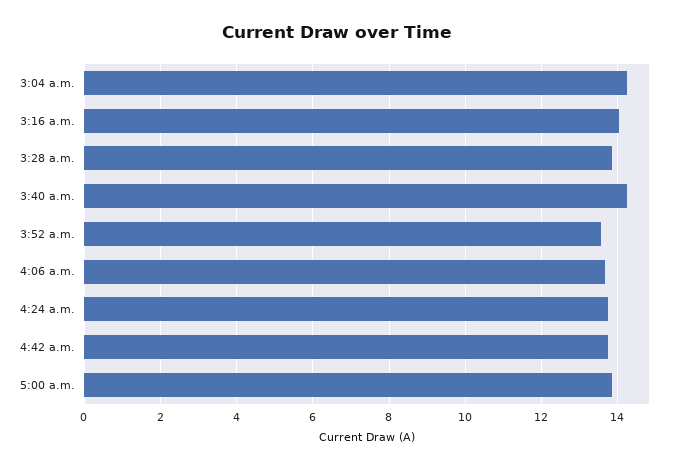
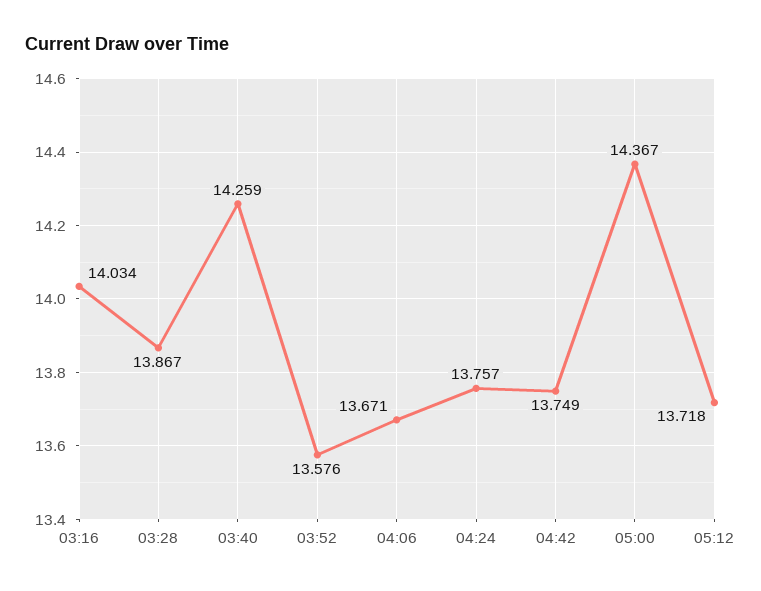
3:04 a.m.: 14.2 -> none
5:00 a.m.: 13.8 -> 14.367
05:12: none -> 13.718

